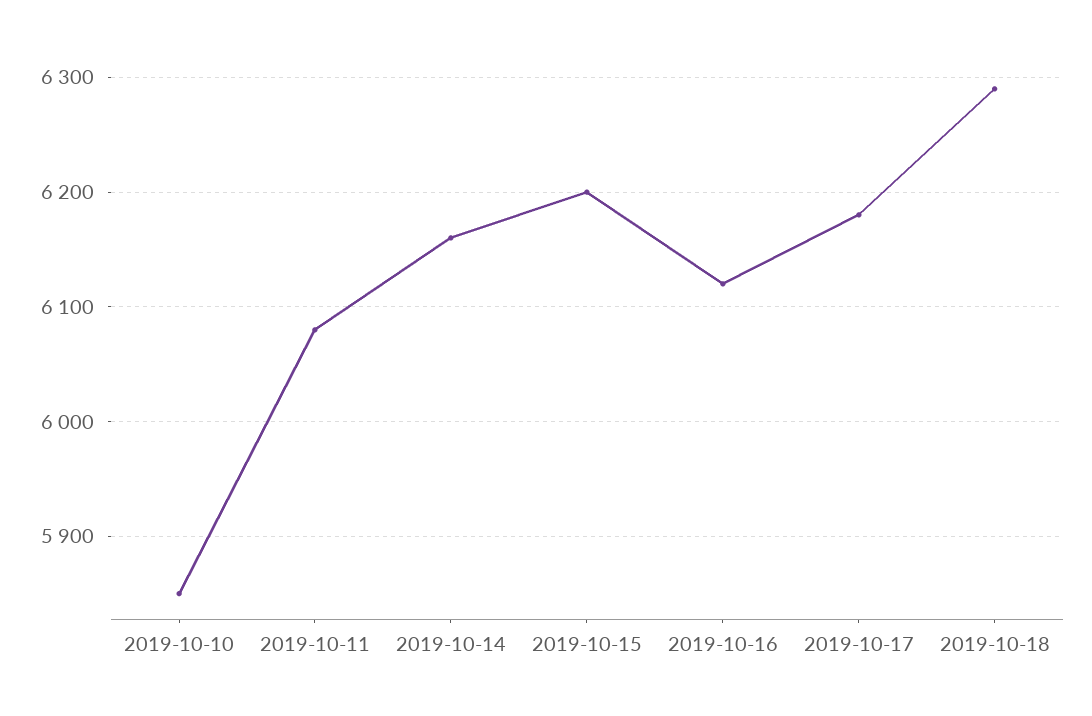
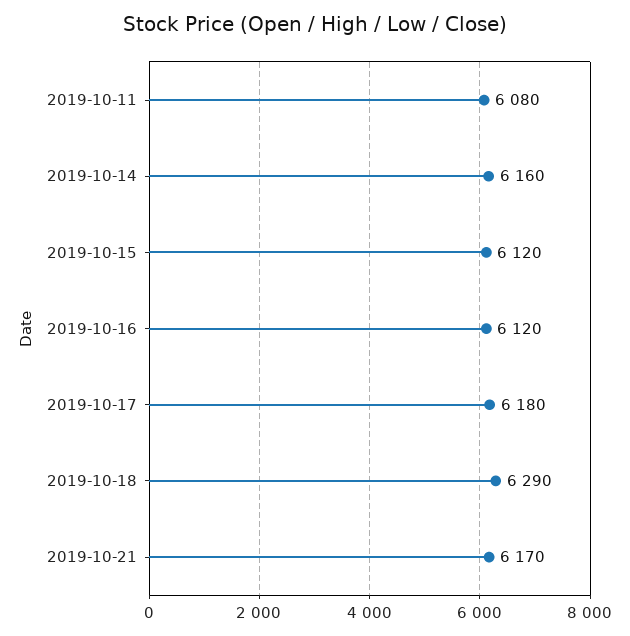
2019-10-10: 5850 -> none
2019-10-15: 6200 -> 6120
2019-10-21: none -> 6170

